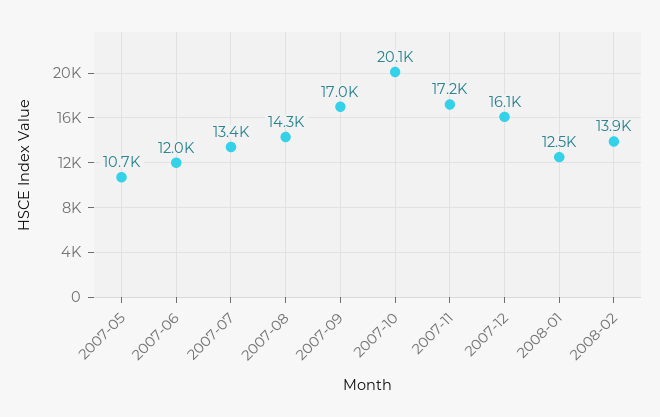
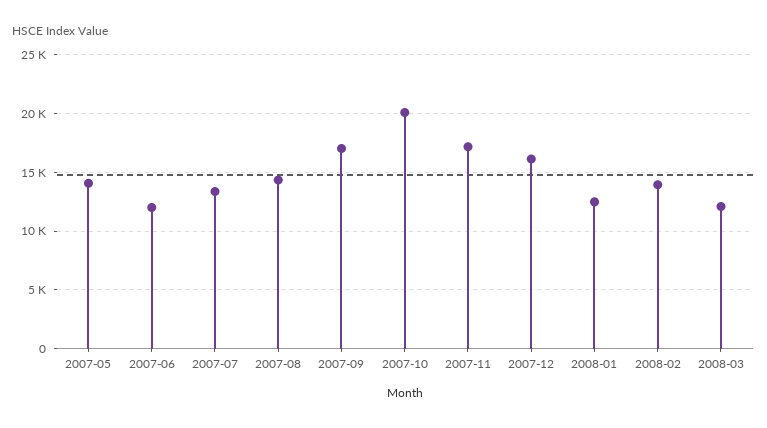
2007-05: 10700 -> 14000
2008-03: none -> 12000

